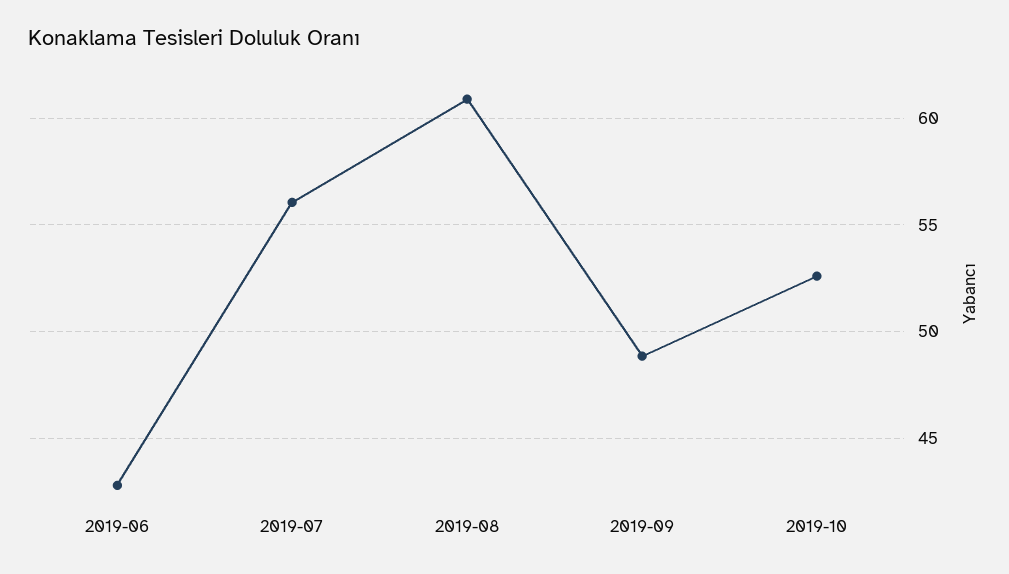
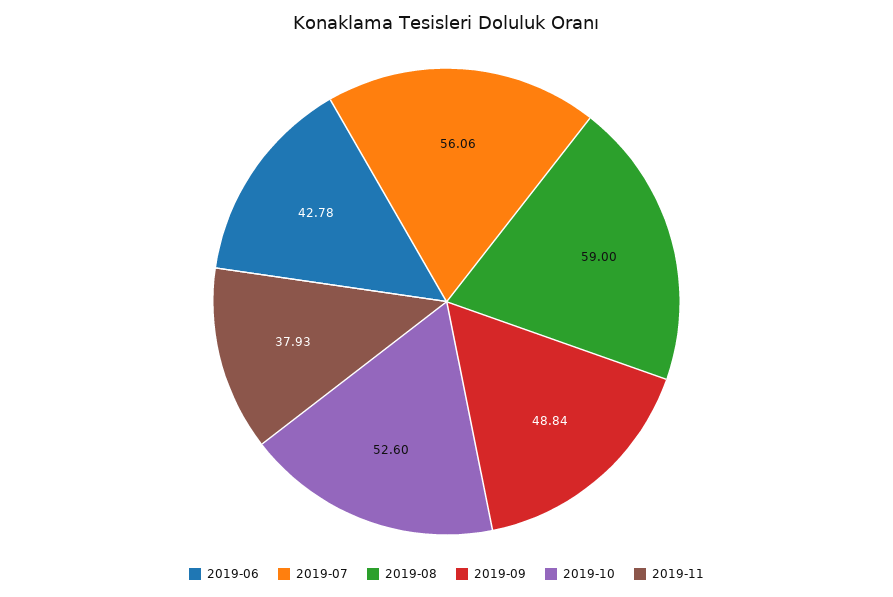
2019-08: 61 -> 59
2019-11: none -> 37.93

